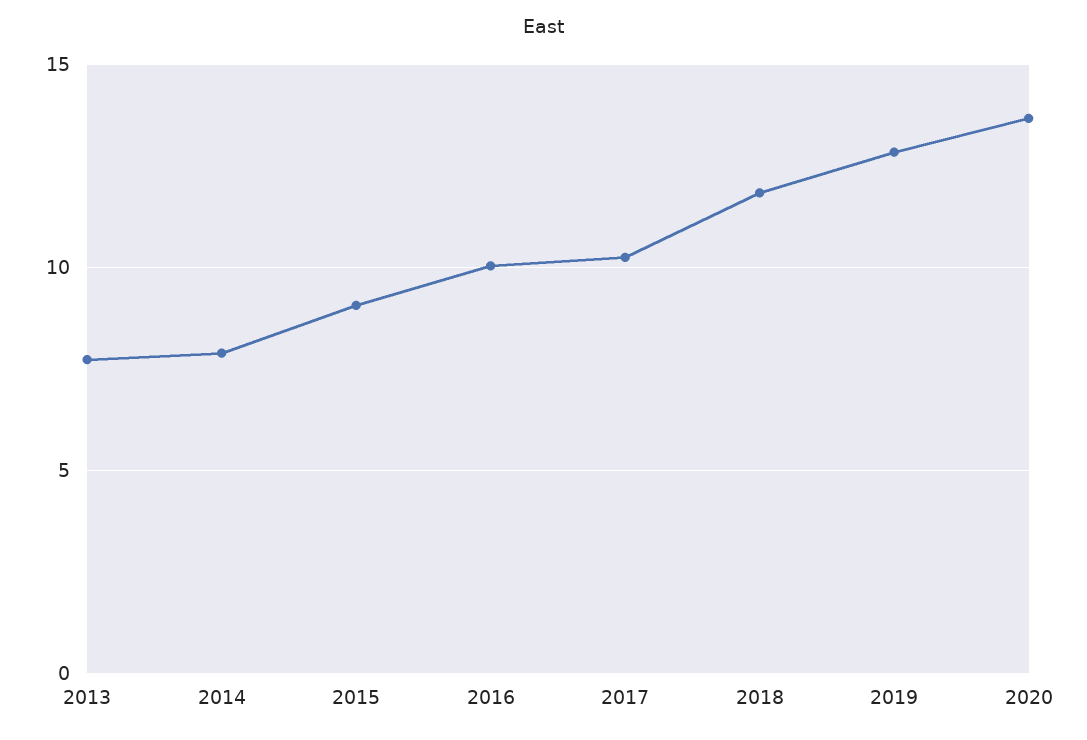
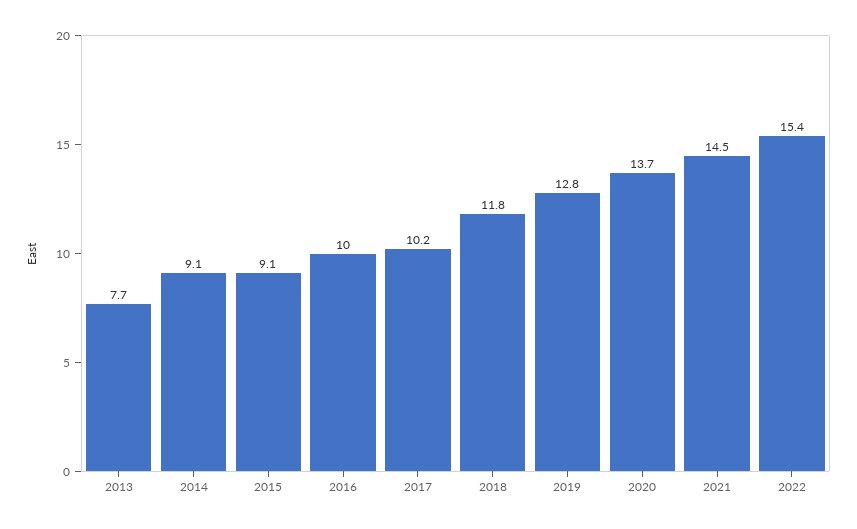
2014: 8 -> 9.1
2021: none -> 14.5
2022: none -> 15.4

